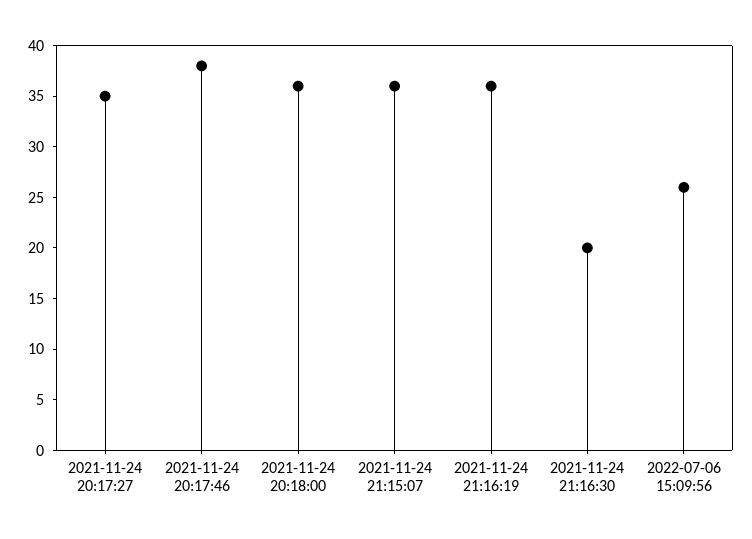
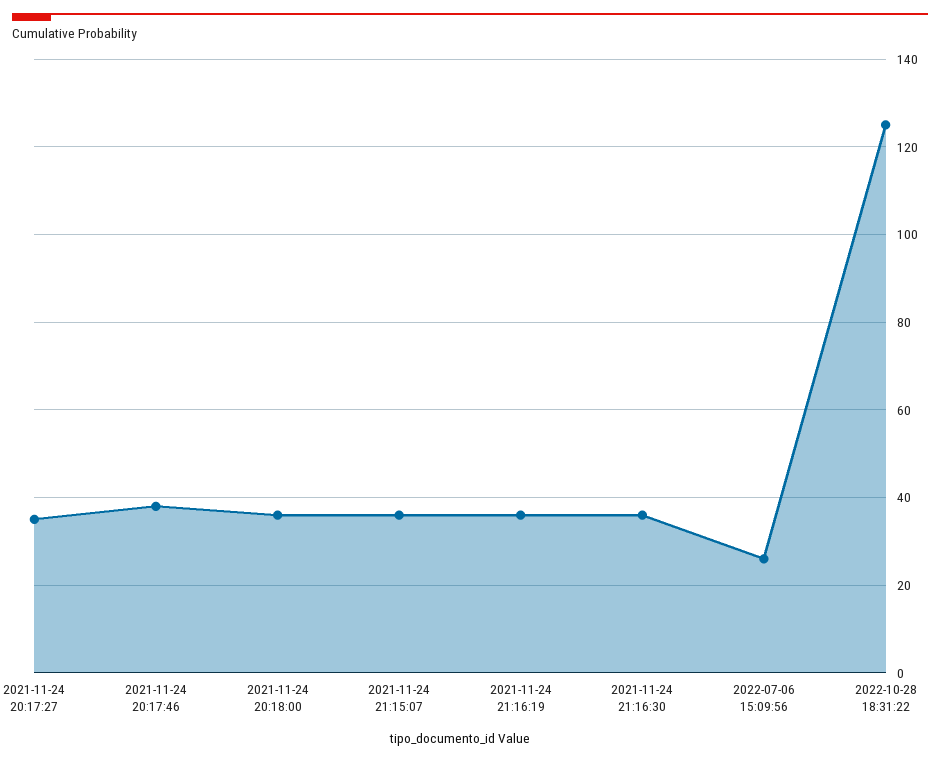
2021-11-24 21:16:30: 20 -> 35
2022-10-28 18:31:22: none -> 125

